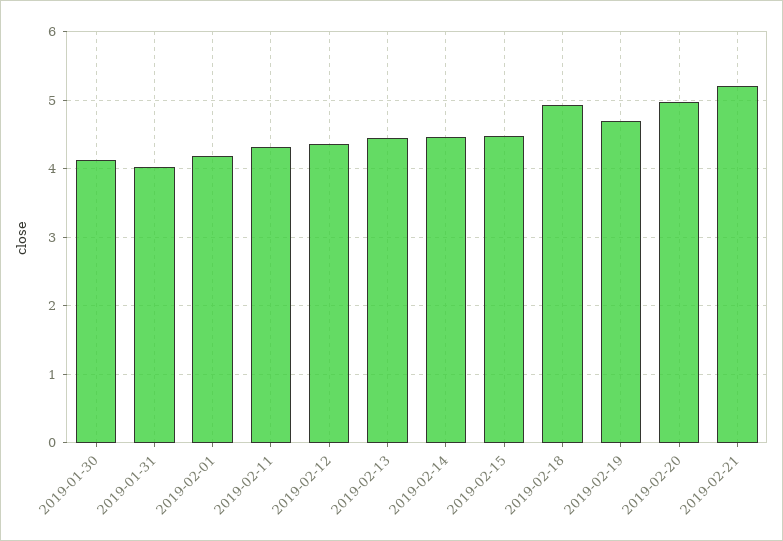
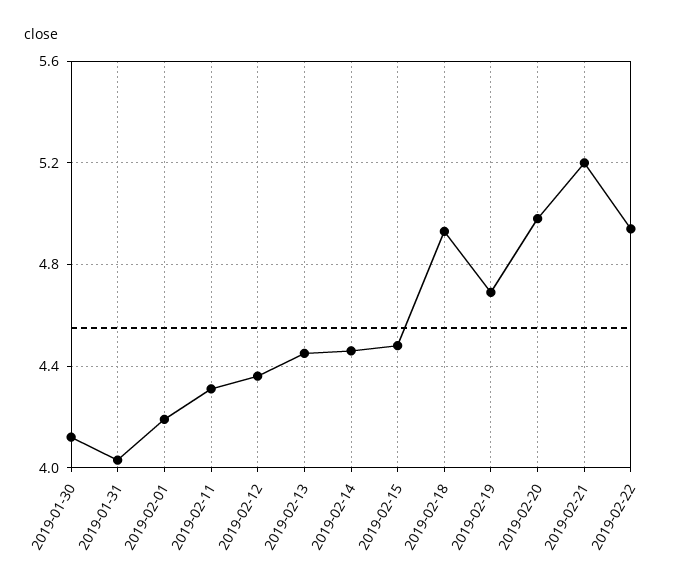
2019-02-22: none -> 4.95

